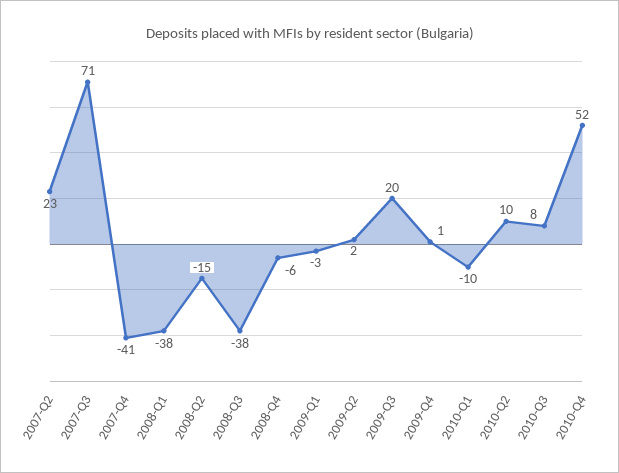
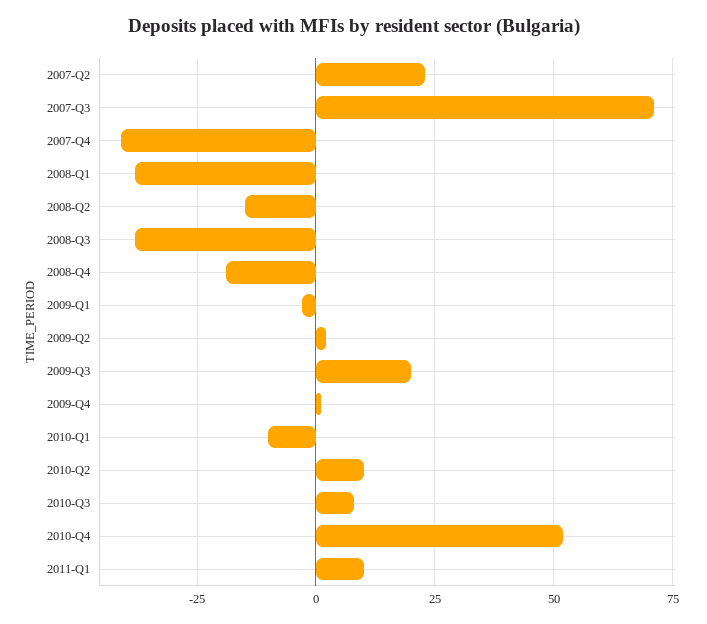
2008-Q4: -6 -> -20
2011-Q1: none -> 10

